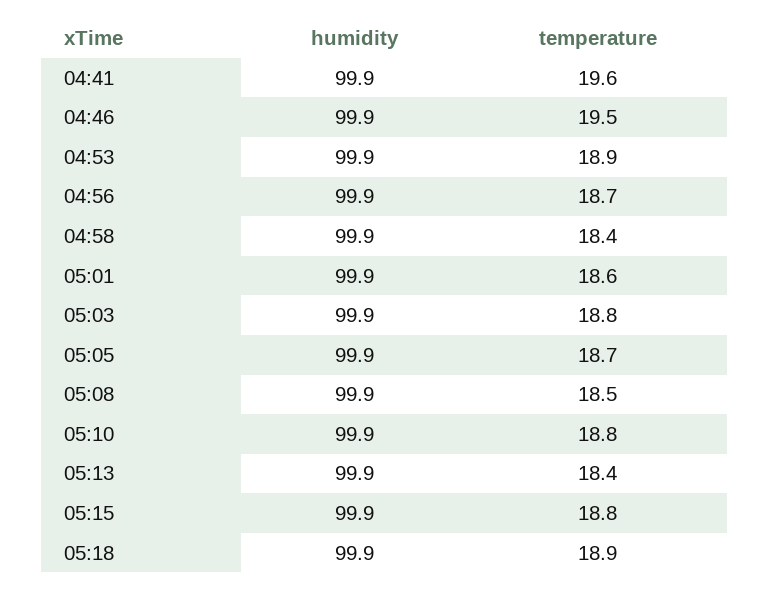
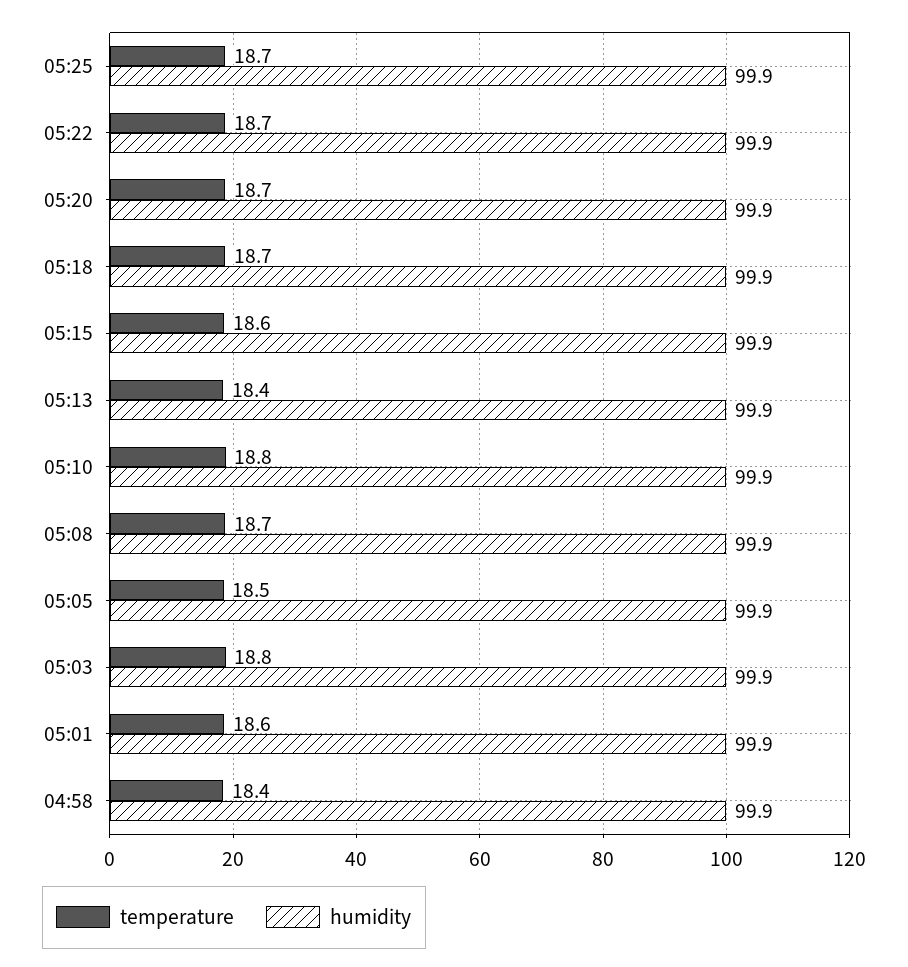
humidity, 04:41: 99.9 -> none
temperature, 04:41: 19.6 -> none
humidity, 04:46: 99.9 -> none
temperature, 04:46: 19.5 -> none
humidity, 04:53: 99.9 -> none
temperature, 04:53: 18.9 -> none
humidity, 04:56: 99.9 -> none
temperature, 04:56: 18.7 -> none
temperature, 05:05: 18.7 -> 18.5
temperature, 05:08: 18.5 -> 18.7
temperature, 05:15: 18.8 -> 18.6
temperature, 05:18: 18.9 -> 18.7
temperature, 05:25: none -> 18.7
humidity, 05:25: none -> 99.9
temperature, 05:22: none -> 18.7
humidity, 05:22: none -> 99.9
temperature, 05:20: none -> 18.7
humidity, 05:20: none -> 99.9

